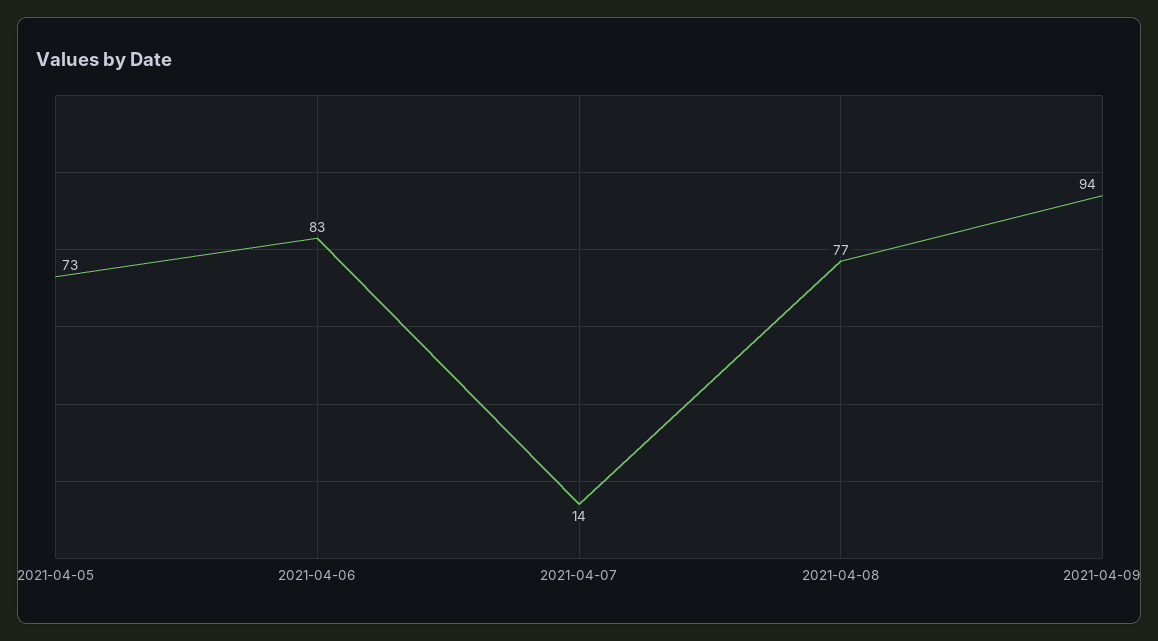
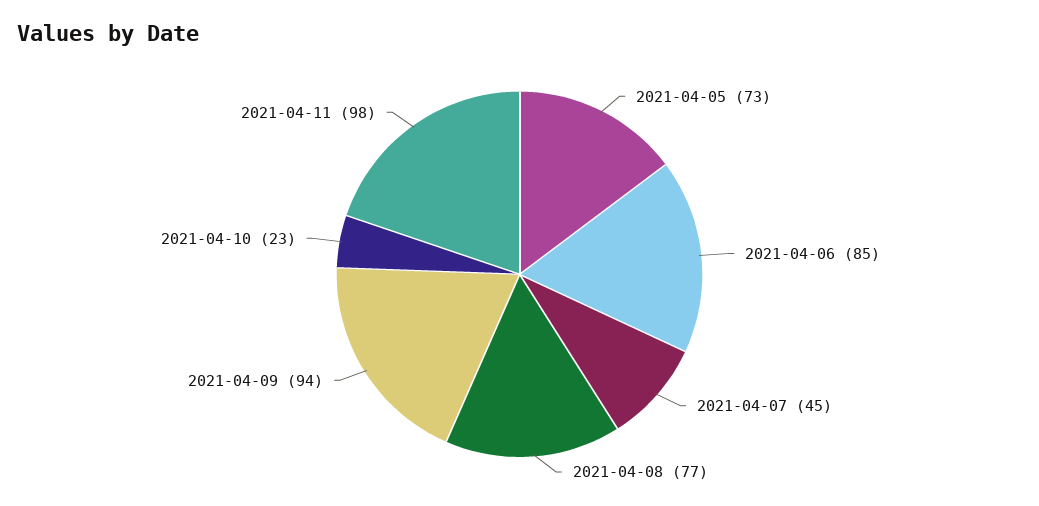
2021-04-06: 83 -> 85
2021-04-07: 14 -> 45
2021-04-10: none -> 23
2021-04-11: none -> 98

